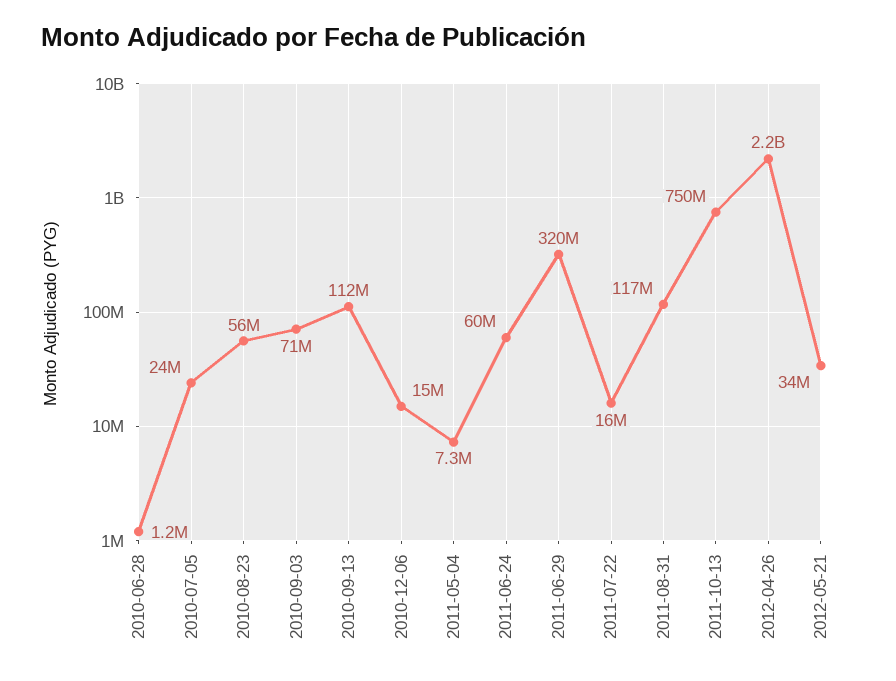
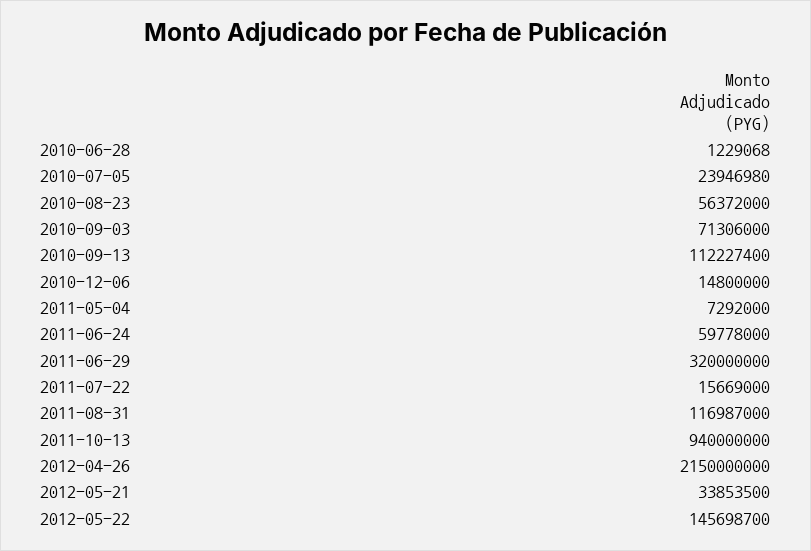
2011-10-13: 750000000 -> 940000000
2012-05-22: none -> 145698700

